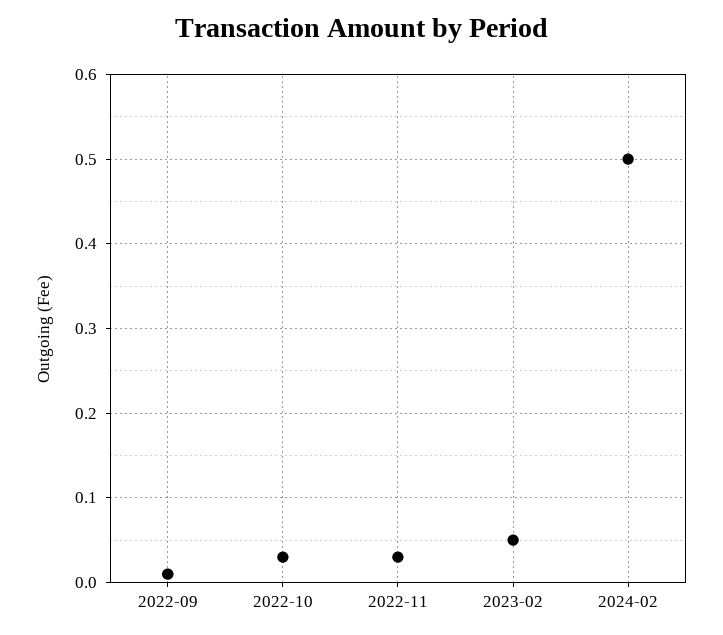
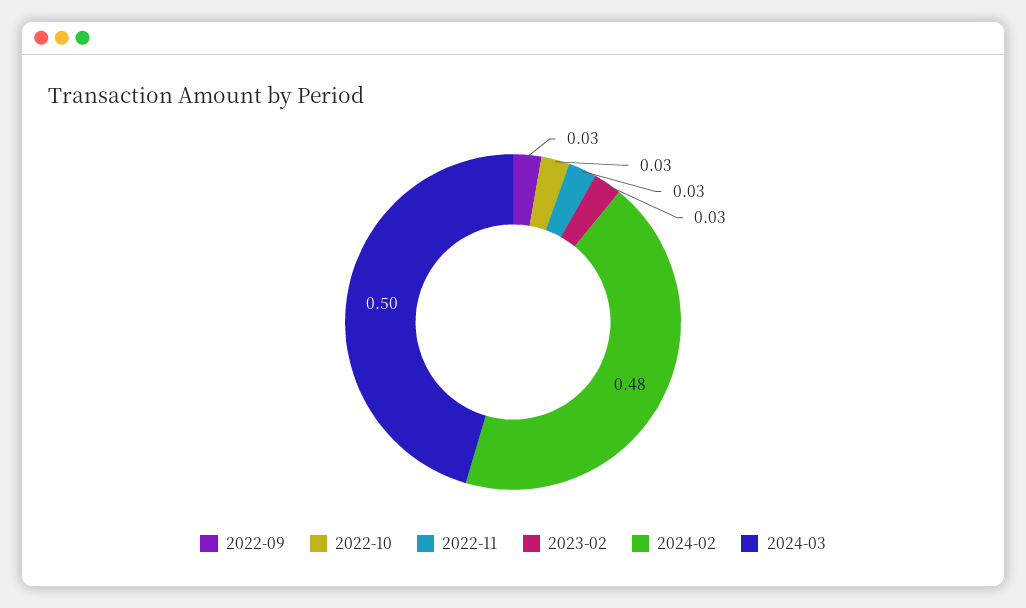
2022-09: 0.01 -> 0.03
2023-02: 0.05 -> 0.03
2024-02: 0.5 -> 0.48
2024-03: none -> 0.5

